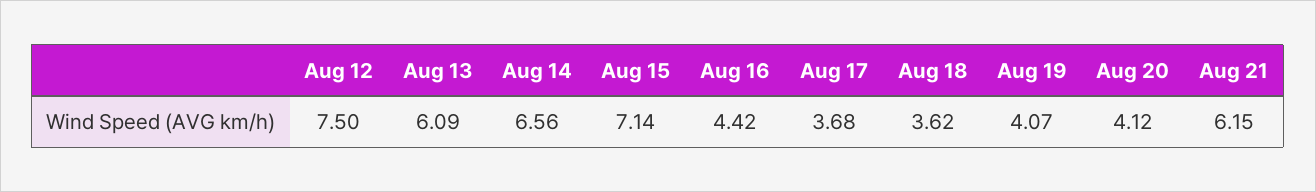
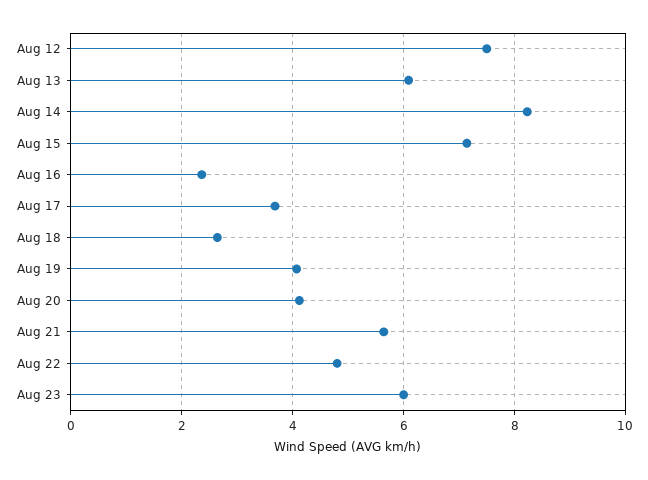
Aug 14: 6.56 -> 8.2
Aug 16: 4.42 -> 2.4
Aug 18: 3.62 -> 2.6
Aug 21: 6.15 -> 5.6
Aug 22: none -> 4.8
Aug 23: none -> 6

